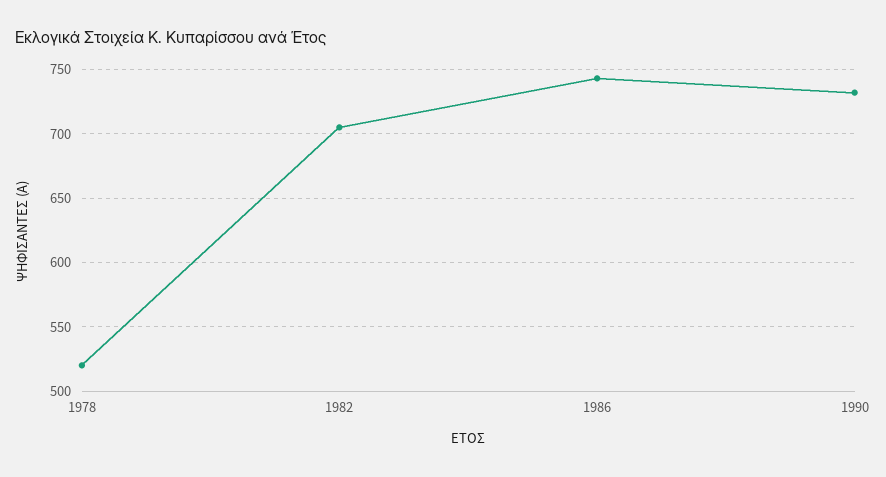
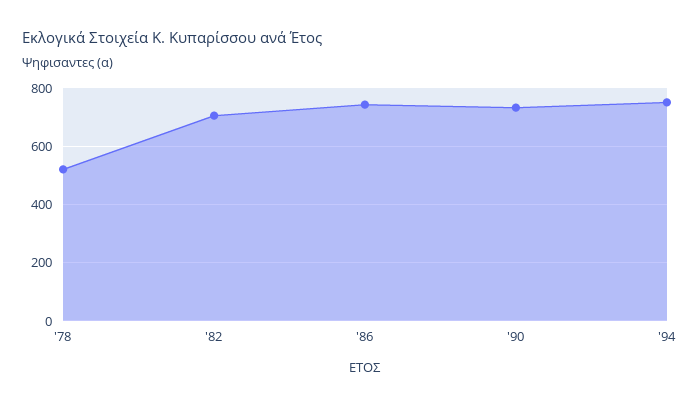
'94: none -> 750

